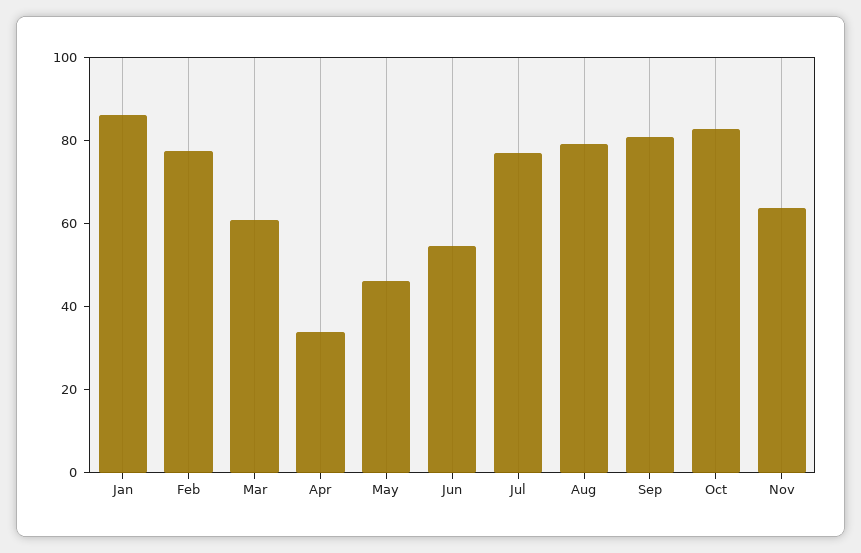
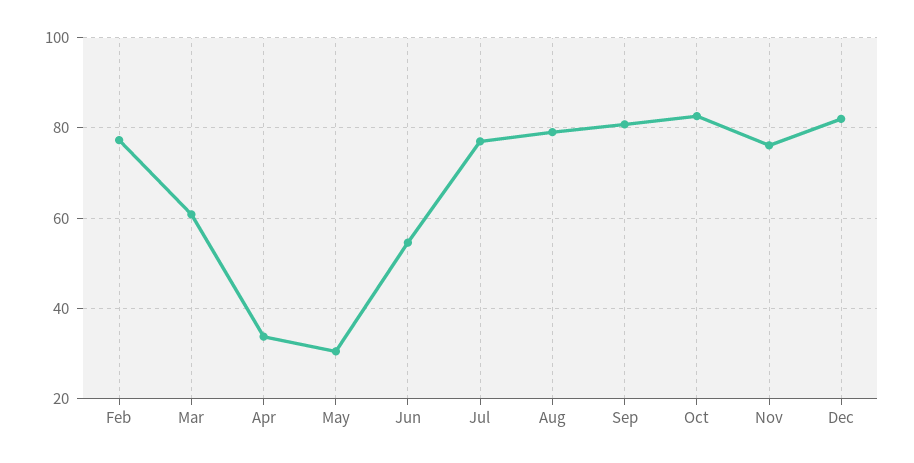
Jan: 85 -> none
May: 45 -> 30
Nov: 65 -> 76
Dec: none -> 82

